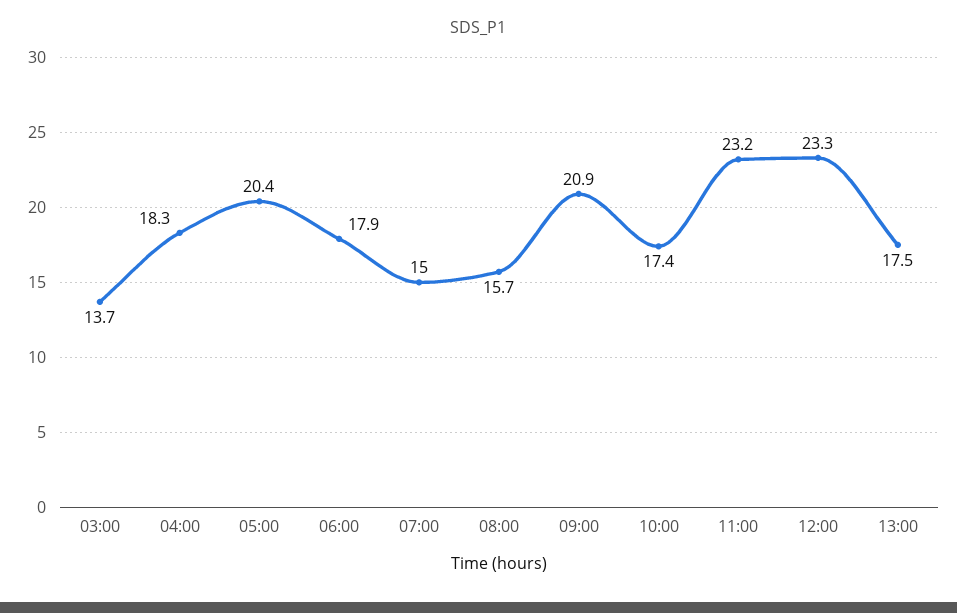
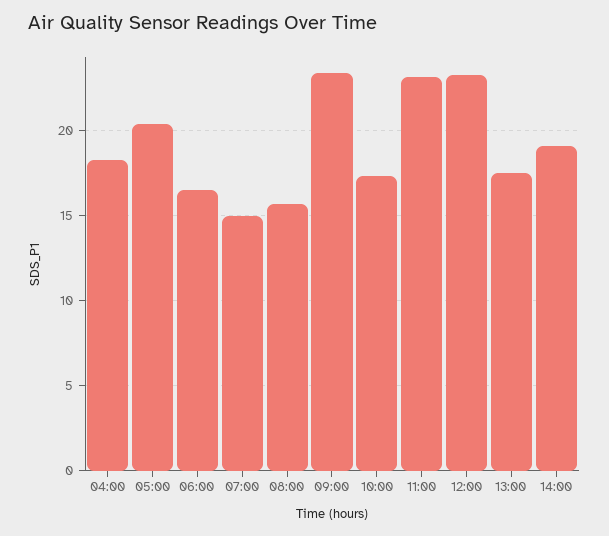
03:00: 13.7 -> none
06:00: 17.9 -> 16.5
09:00: 20.9 -> 23.5
14:00: none -> 19

